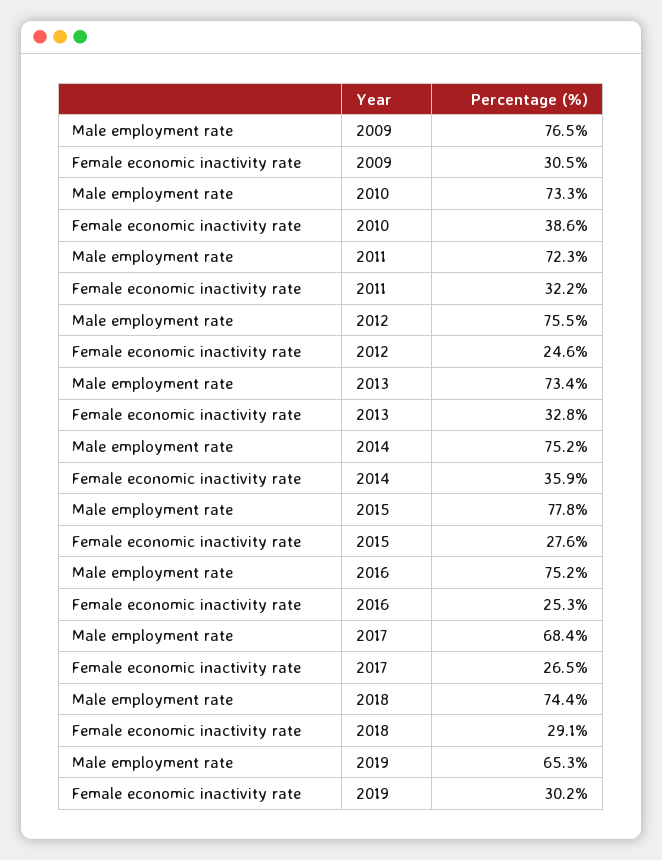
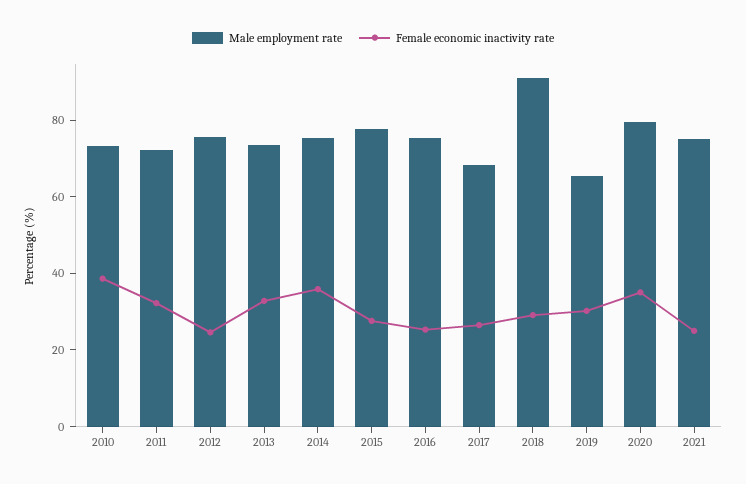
Male employment rate, 2009: 76.5 -> none
Female economic inactivity rate, 2009: 30.5 -> none
Male employment rate, 2018: 74.4 -> 90
Male employment rate, 2020: none -> 80
Female economic inactivity rate, 2020: none -> 35
Male employment rate, 2021: none -> 75
Female economic inactivity rate, 2021: none -> 25

